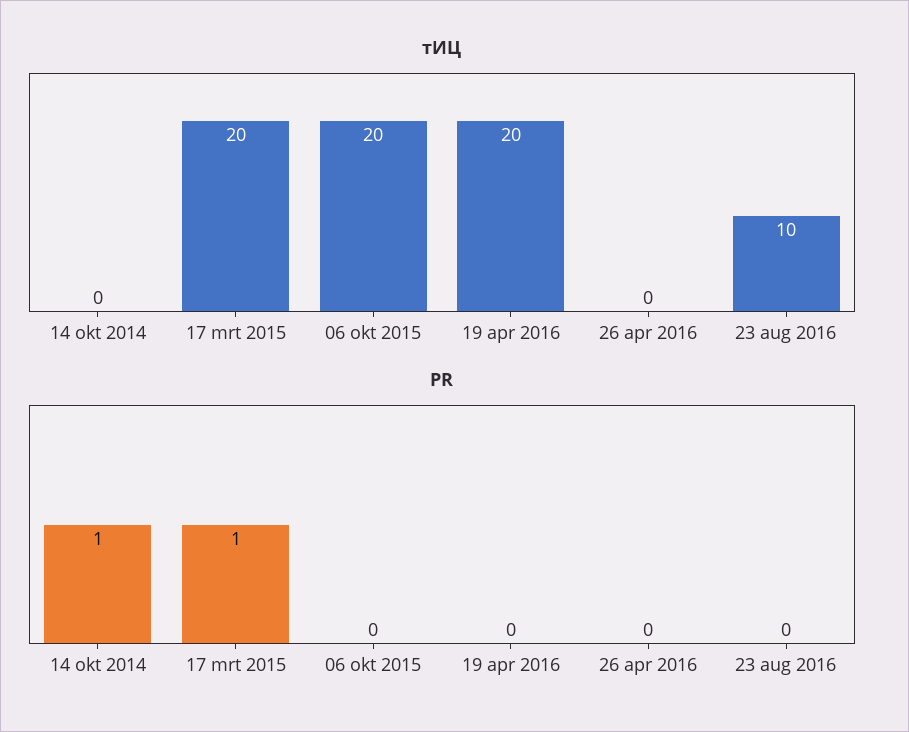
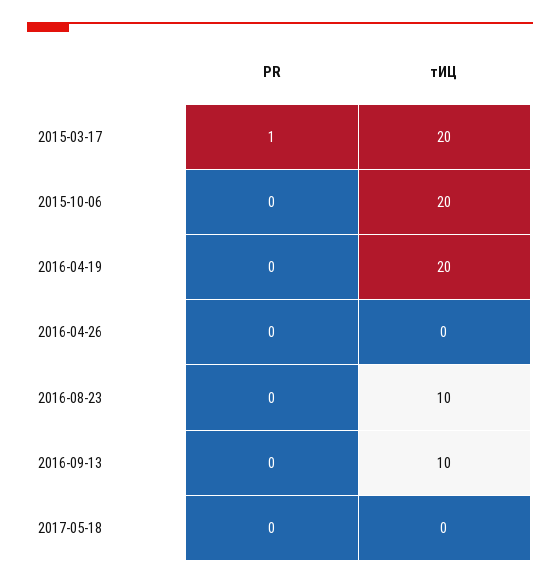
тИЦ, 14 okt 2014: 0 -> none
PR, 14 okt 2014: 1 -> none
PR, 2016-09-13: none -> 0
тИЦ, 2016-09-13: none -> 10
PR, 2017-05-18: none -> 0
тИЦ, 2017-05-18: none -> 0

